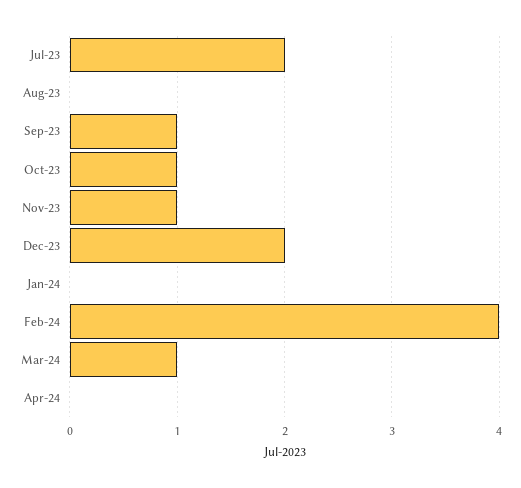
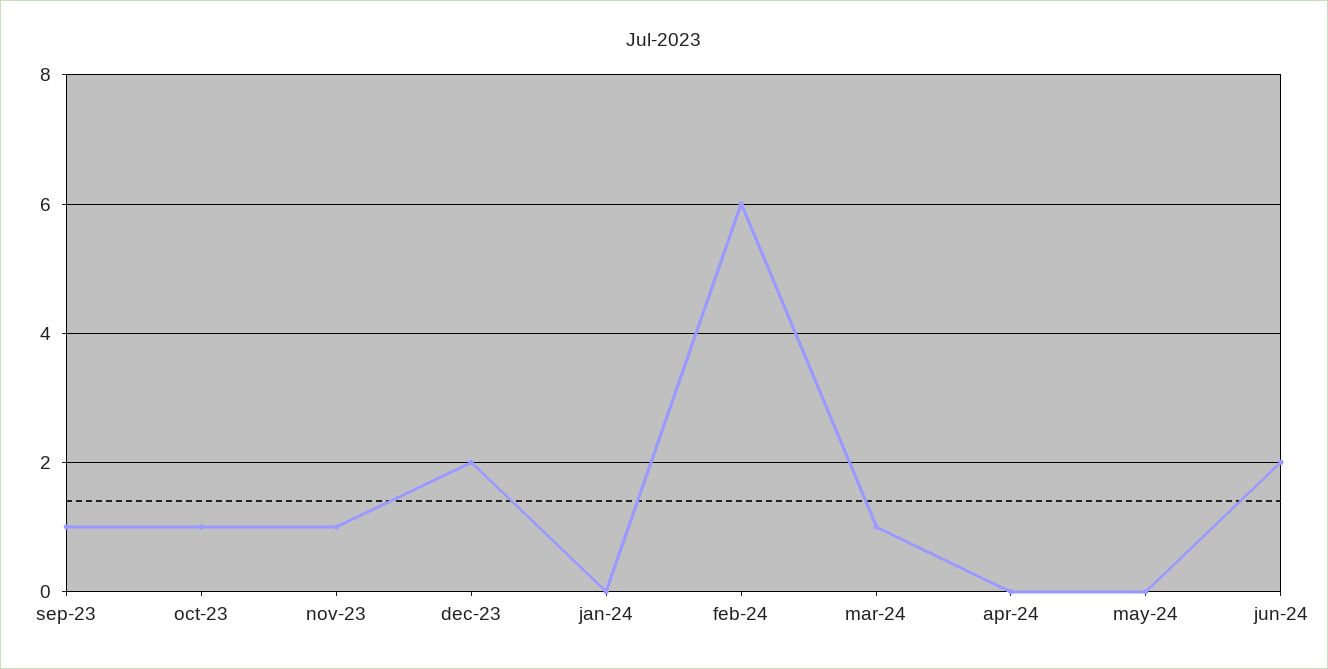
Jul-23: 2 -> none
Aug-23: 0 -> none
Feb-24: 4 -> 6
may-24: none -> 0
jun-24: none -> 2

